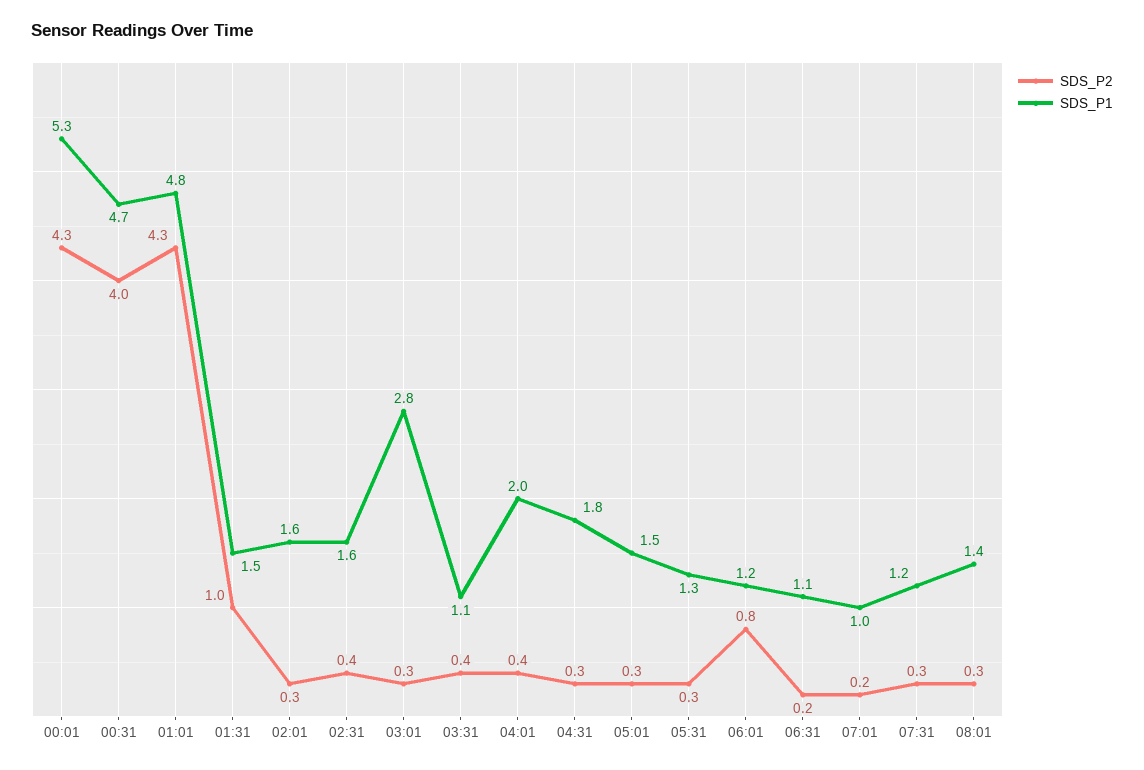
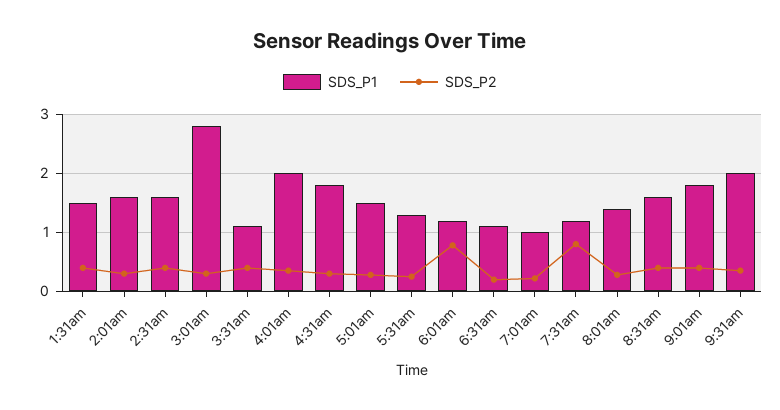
SDS_P2, 00:01: 4.3 -> none
SDS_P1, 00:01: 5.3 -> none
SDS_P2, 00:31: 4 -> none
SDS_P1, 00:31: 4.7 -> none
SDS_P2, 01:01: 4.3 -> none
SDS_P1, 01:01: 4.8 -> none
SDS_P2, 01:31: 1 -> 0.4
SDS_P2, 07:31: 0.3 -> 0.8
SDS_P1, 8:31am: none -> 1.6
SDS_P2, 8:31am: none -> 0.4
SDS_P1, 9:01am: none -> 1.8
SDS_P2, 9:01am: none -> 0.4
SDS_P1, 9:31am: none -> 2
SDS_P2, 9:31am: none -> 0.4

